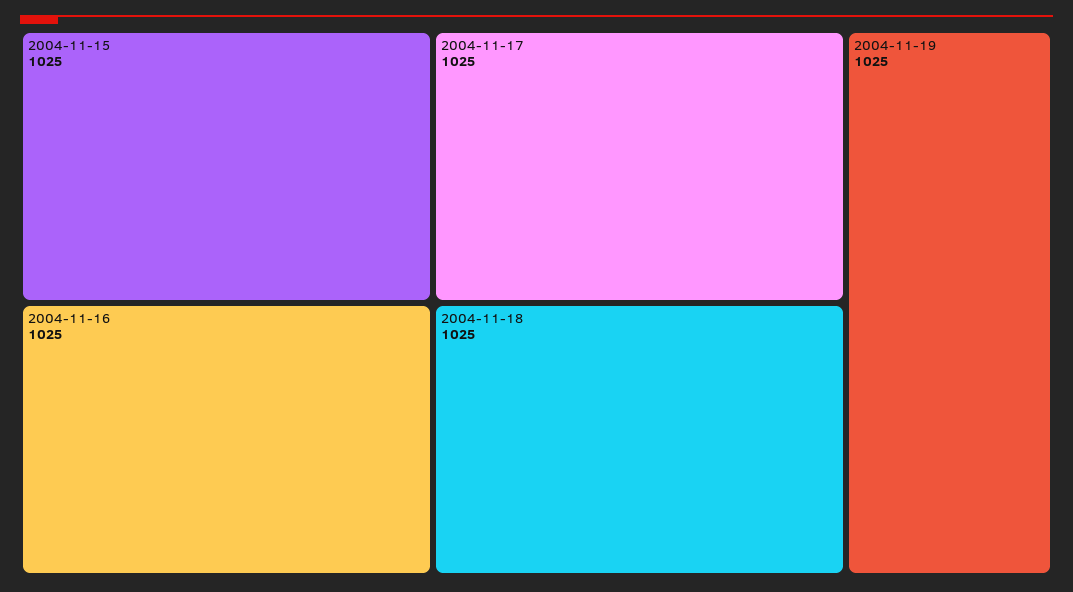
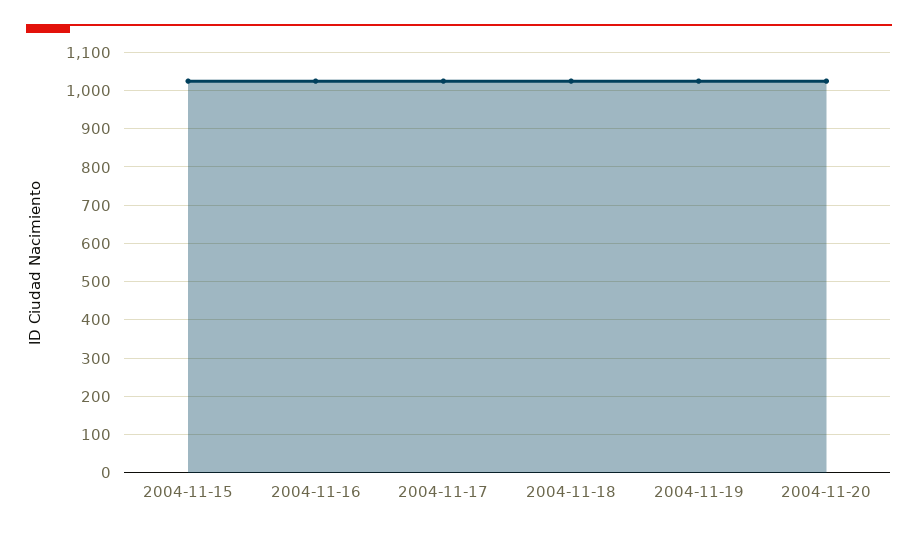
2004-11-20: none -> 1020

